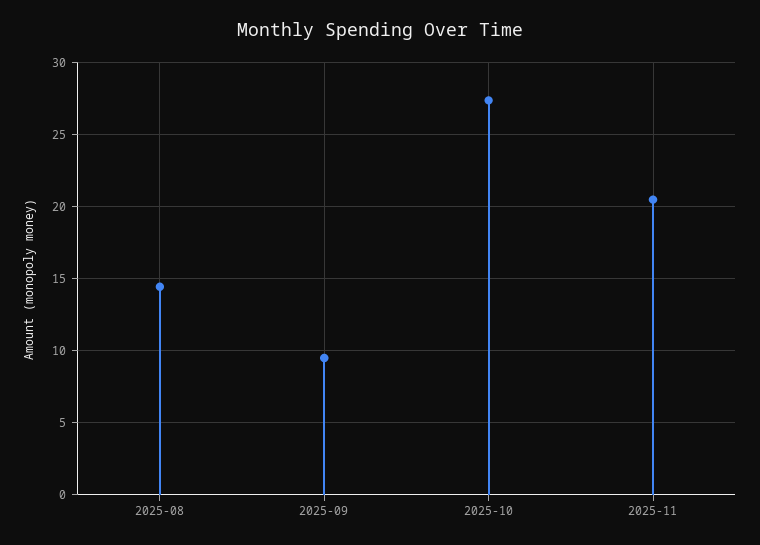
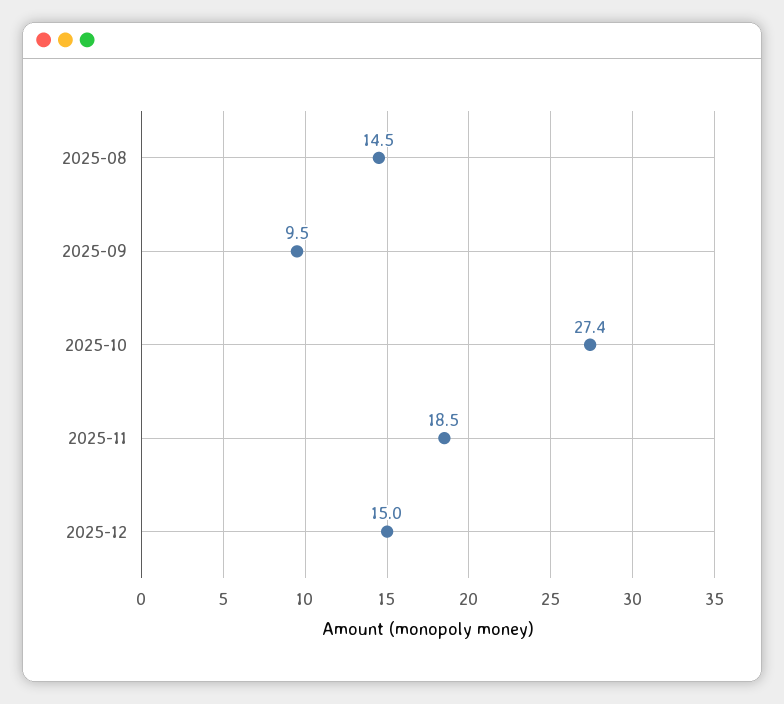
2025-11: 20.5 -> 18.5
2025-12: none -> 15

